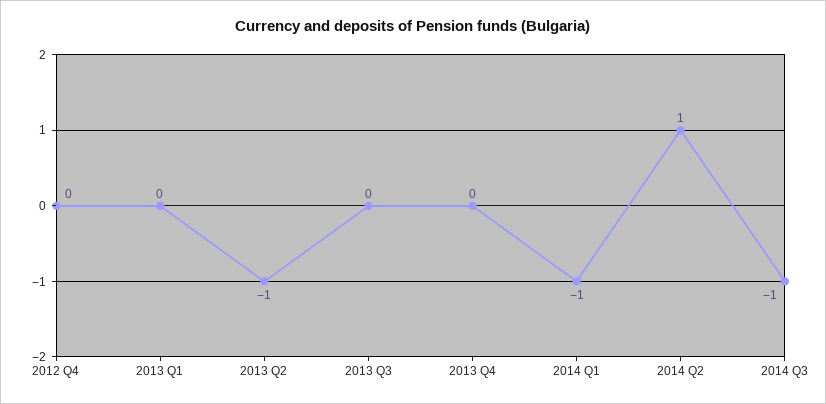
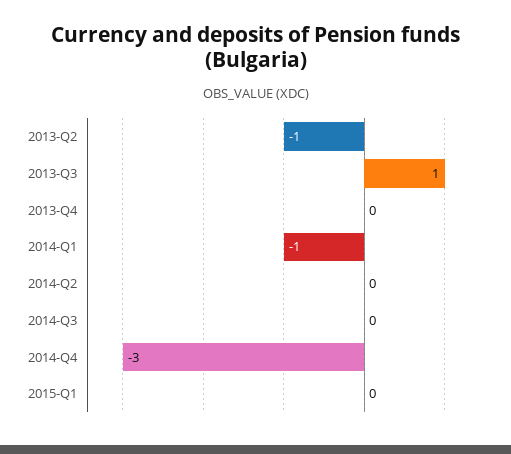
2012 Q4: 0 -> none
2013 Q1: 0 -> none
2013 Q3: 0 -> 1
2014 Q2: 1 -> 0
2014 Q3: -1 -> 0
2014-Q4: none -> -3
2015-Q1: none -> 0

